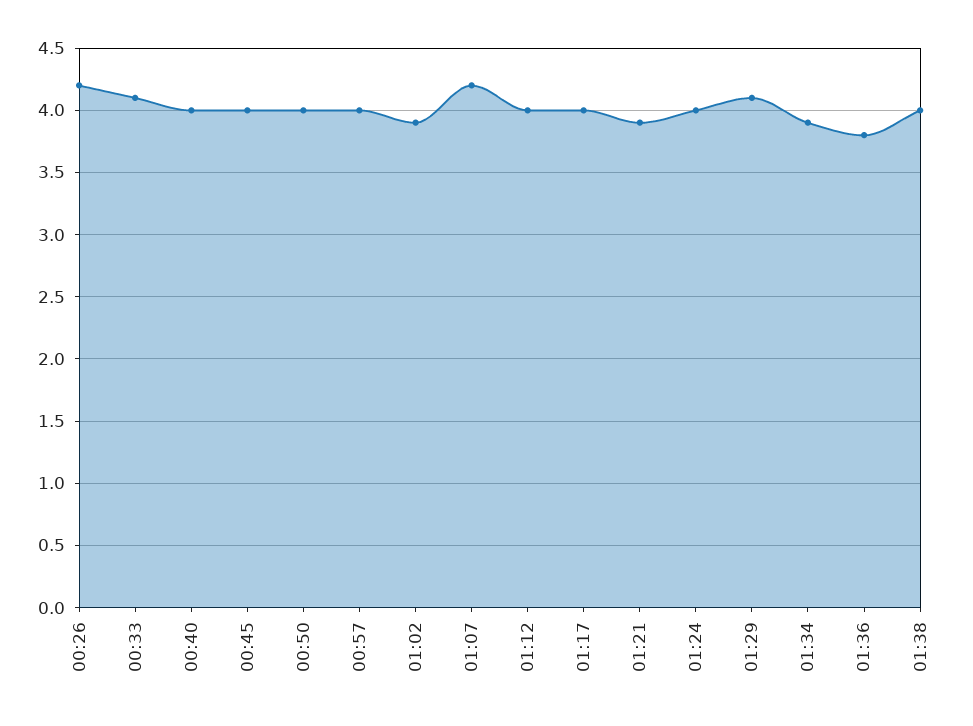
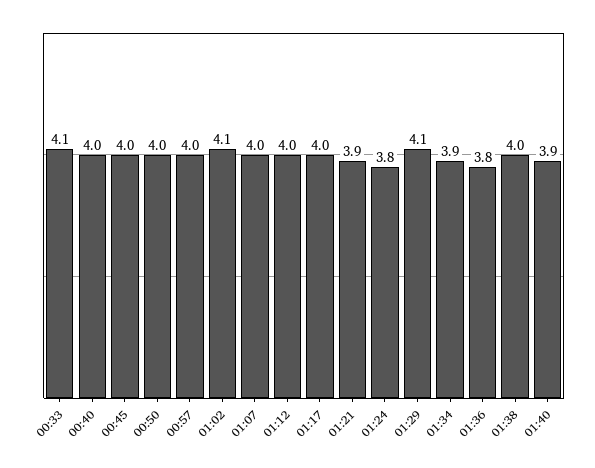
00:26: 4.2 -> none
01:02: 3.9 -> 4.1
01:07: 4.2 -> 4
01:24: 4 -> 3.8
01:40: none -> 3.9

